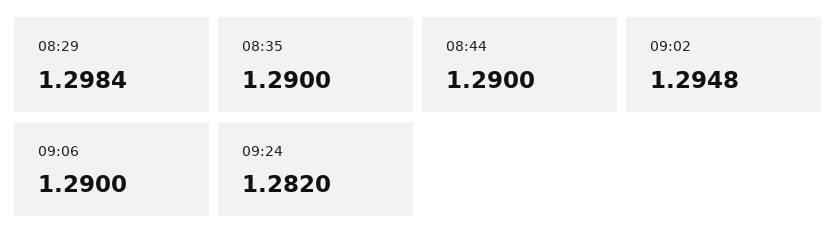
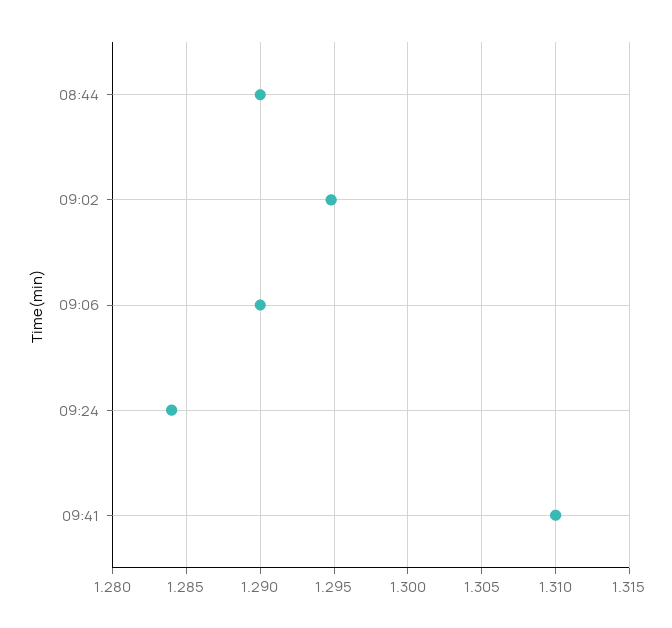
08:29: 1.2984 -> none
08:35: 1.29 -> none
09:24: 1.282 -> 1.284
09:41: none -> 1.31

